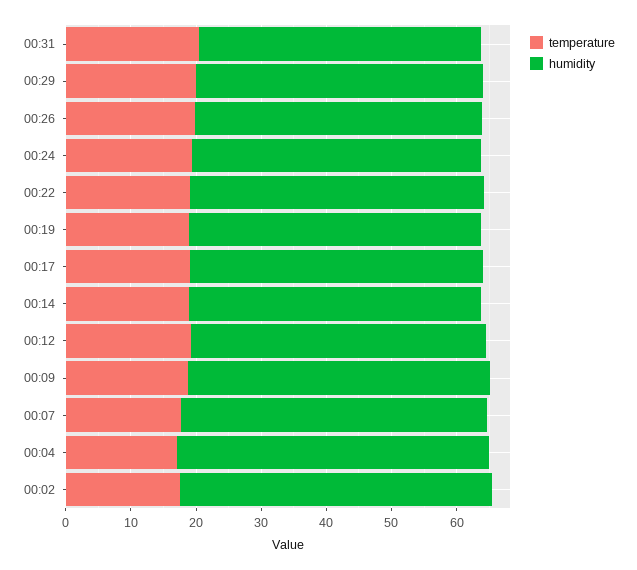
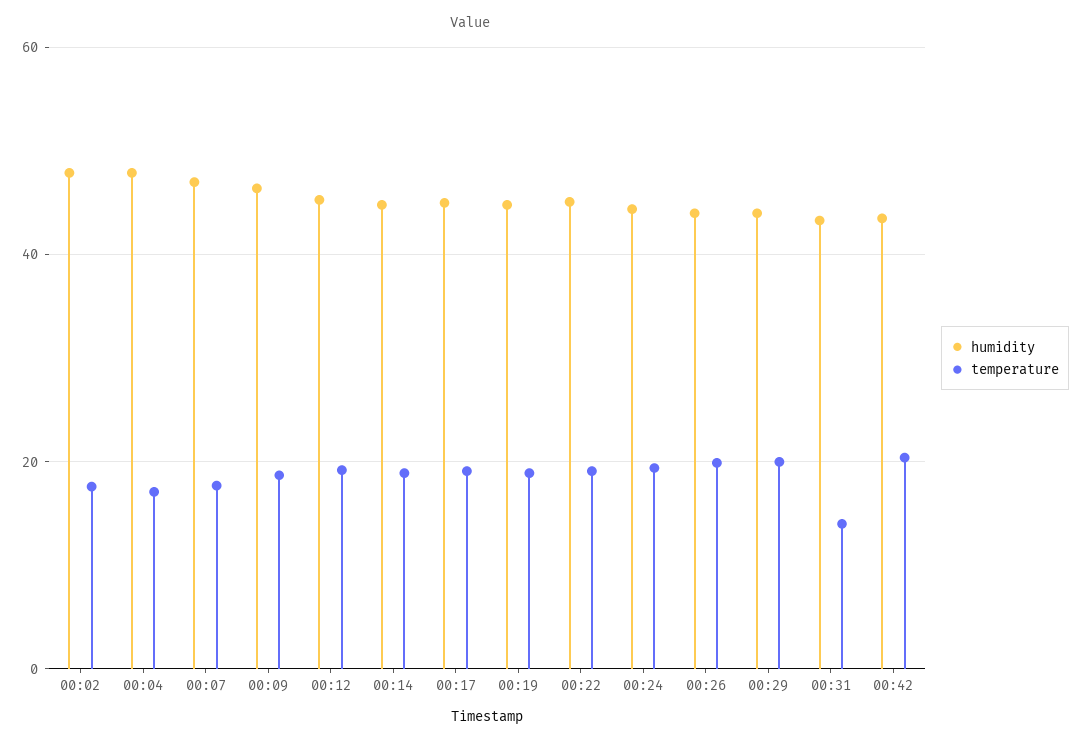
temperature, 00:31: 20 -> 14
humidity, 00:42: none -> 44
temperature, 00:42: none -> 20

